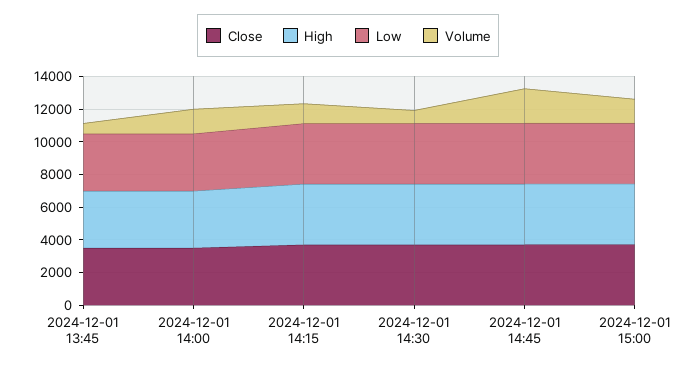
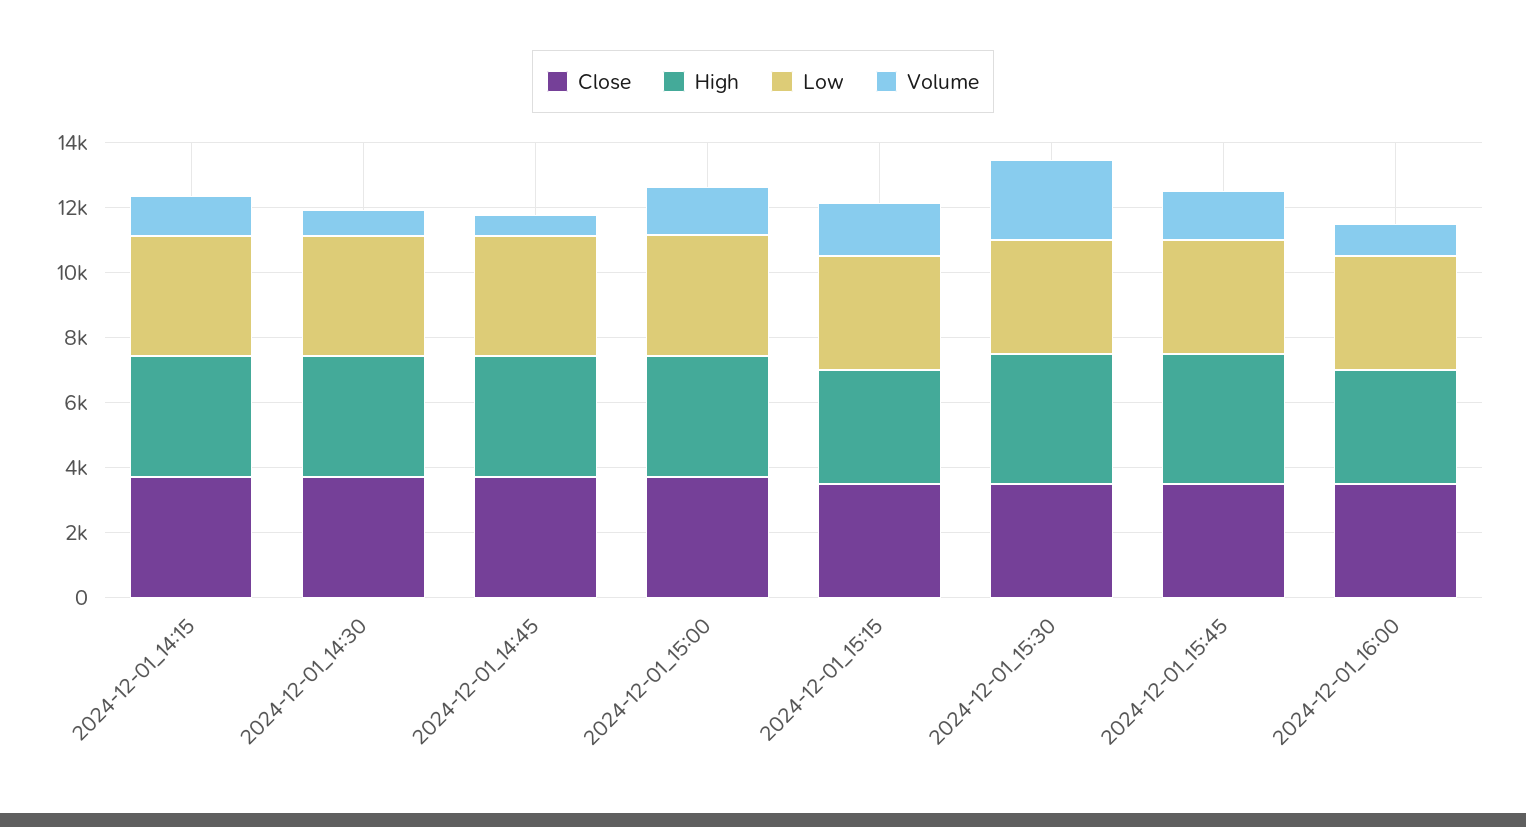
Close, 2024-12-01 13:45: 3500 -> none
High, 2024-12-01 13:45: 3500 -> none
Low, 2024-12-01 13:45: 3500 -> none
Volume, 2024-12-01 13:45: 500 -> none
Close, 2024-12-01 14:00: 3500 -> none
High, 2024-12-01 14:00: 3500 -> none
Low, 2024-12-01 14:00: 3500 -> none
Volume, 2024-12-01 14:00: 1500 -> none
Volume, 2024-12-01 14:45: 2000 -> 500
Close, 2024-12-01_15:15: none -> 3500
High, 2024-12-01_15:15: none -> 3500
Low, 2024-12-01_15:15: none -> 3500
Volume, 2024-12-01_15:15: none -> 1500
Close, 2024-12-01_15:30: none -> 3500
High, 2024-12-01_15:30: none -> 4000
Low, 2024-12-01_15:30: none -> 3500
Volume, 2024-12-01_15:30: none -> 2500
Close, 2024-12-01_15:45: none -> 3500
High, 2024-12-01_15:45: none -> 4000
Low, 2024-12-01_15:45: none -> 3500
Volume, 2024-12-01_15:45: none -> 1500
Close, 2024-12-01_16:00: none -> 3500
High, 2024-12-01_16:00: none -> 3500
Low, 2024-12-01_16:00: none -> 3500
Volume, 2024-12-01_16:00: none -> 1000

